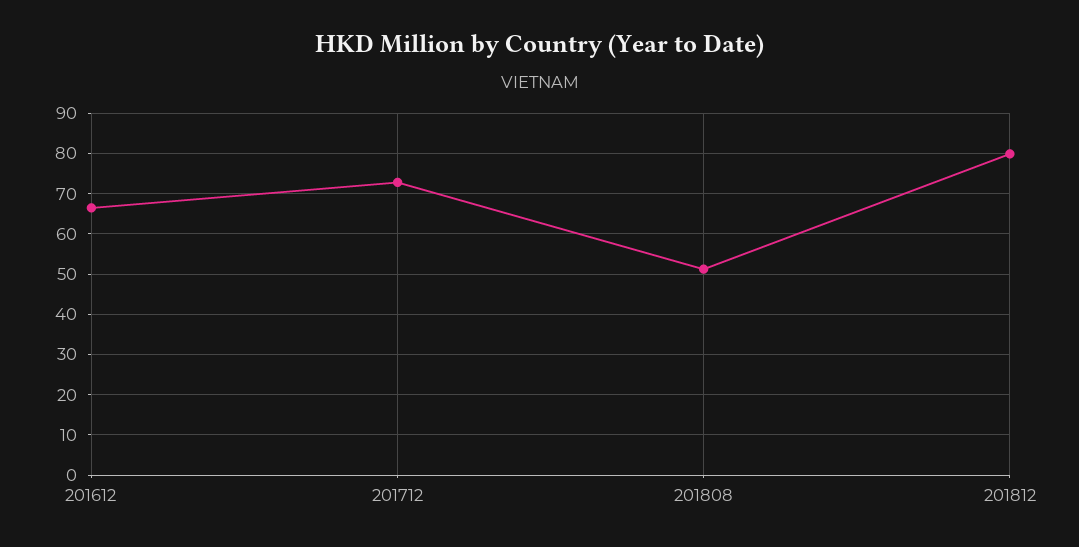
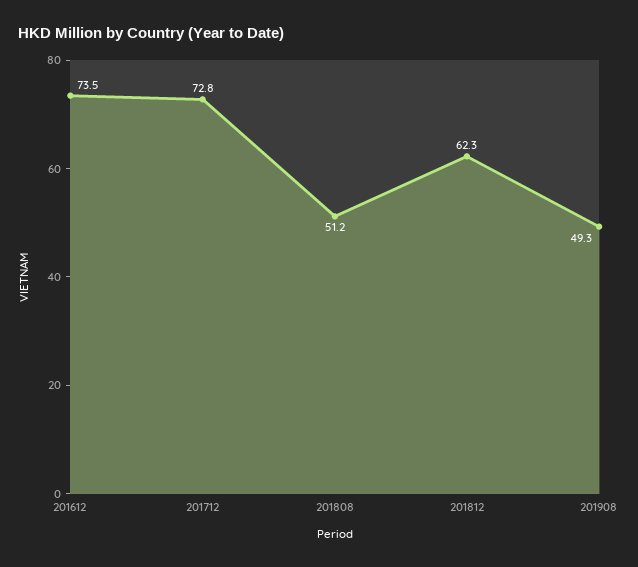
201612: 66 -> 73.5
201812: 80 -> 62.3
201908: none -> 49.3

